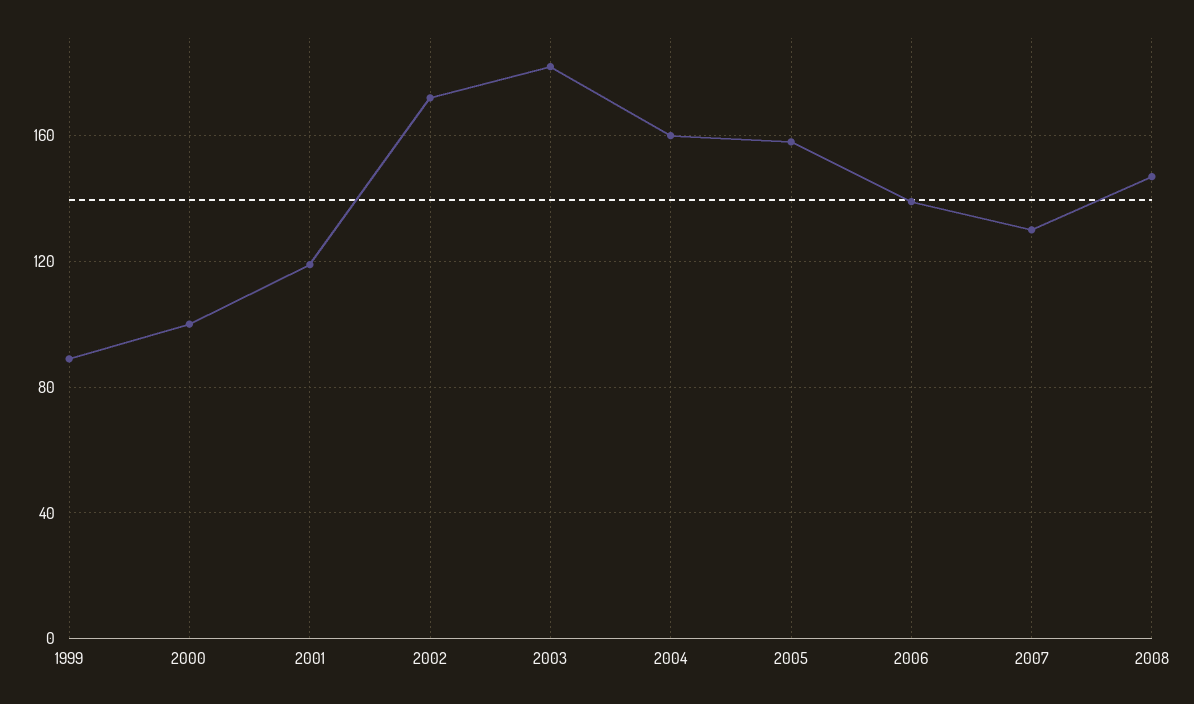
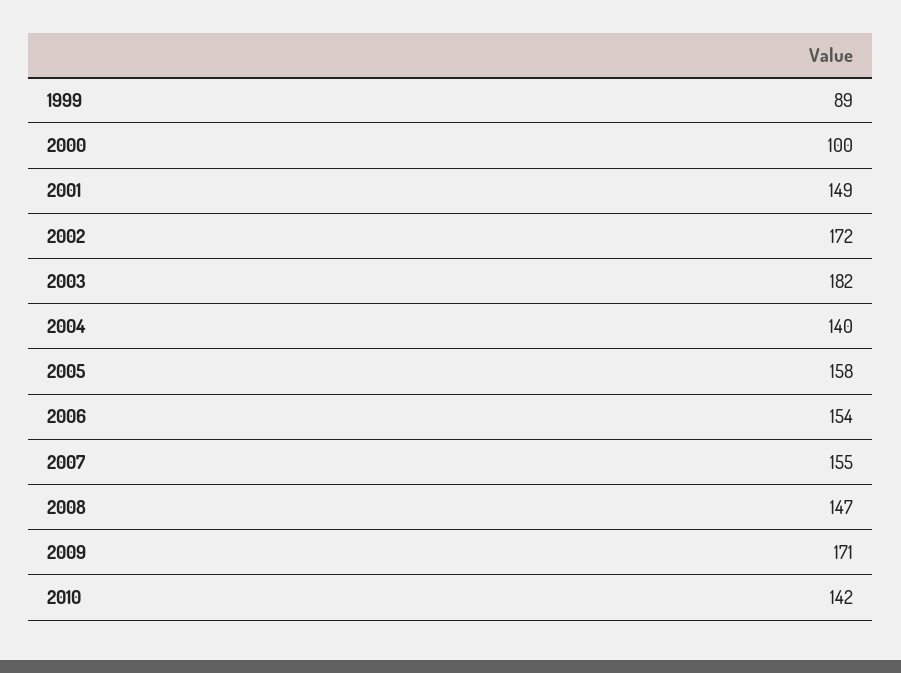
2001: 120 -> 149
2004: 160 -> 140
2006: 140 -> 154
2007: 130 -> 155
2009: none -> 171
2010: none -> 142

